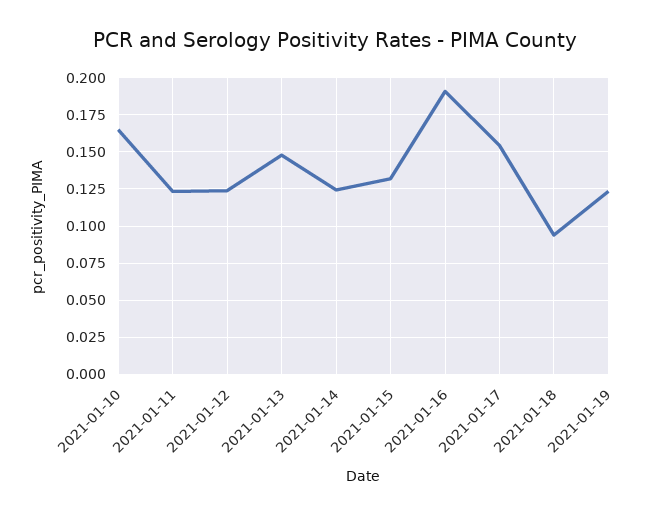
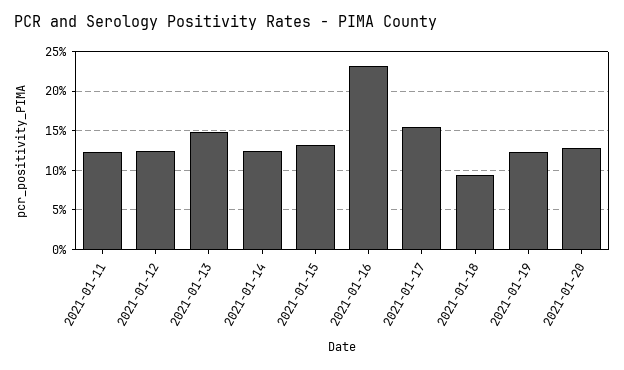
2021-01-10: 0.165 -> none
2021-01-16: 0.19 -> 0.23
2021-01-20: none -> 0.13

